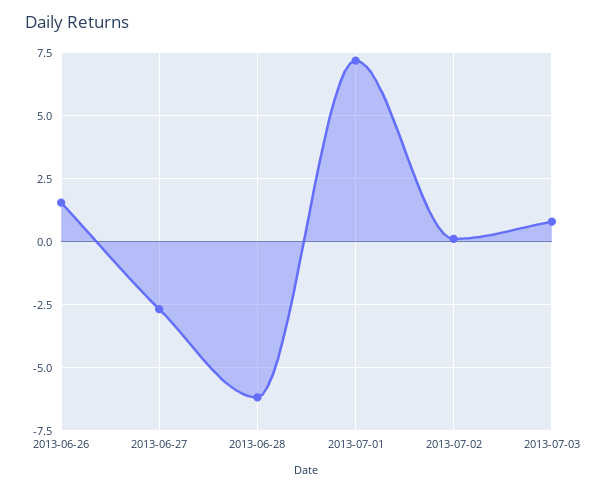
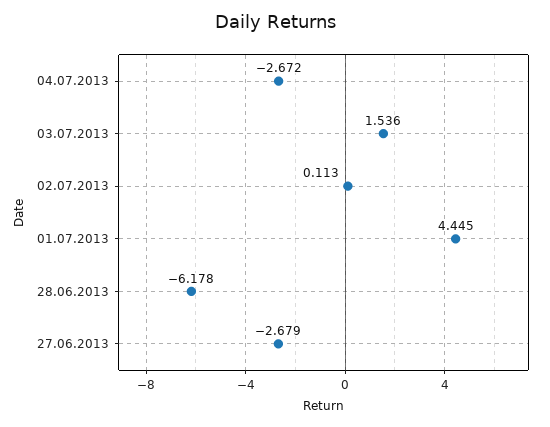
2013-06-26: 1.5 -> none
2013-07-01: 7.25 -> 4.445
2013-07-03: 0.75 -> 1.536
04.07.2013: none -> -2.672

